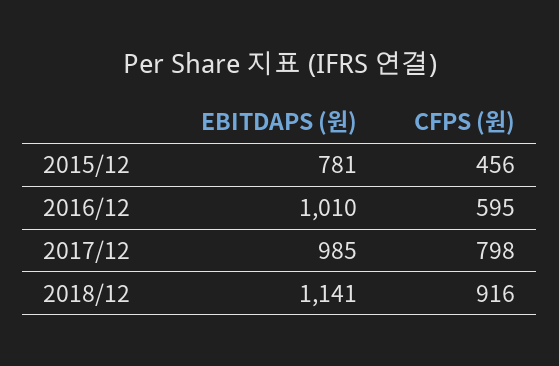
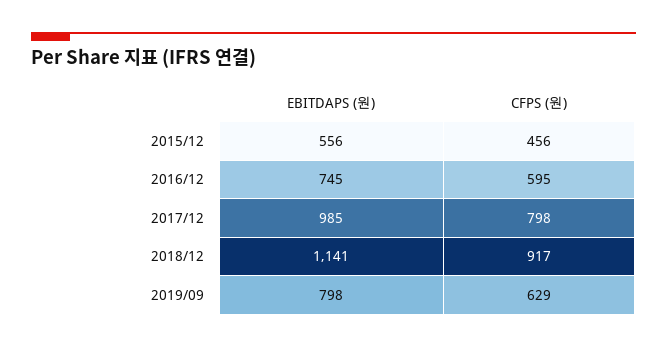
EBITDAPS (원), 2015/12: 781 -> 556
EBITDAPS (원), 2016/12: 1010 -> 745
CFPS (원), 2018/12: 916 -> 917
EBITDAPS (원), 2019/09: none -> 798
CFPS (원), 2019/09: none -> 629

